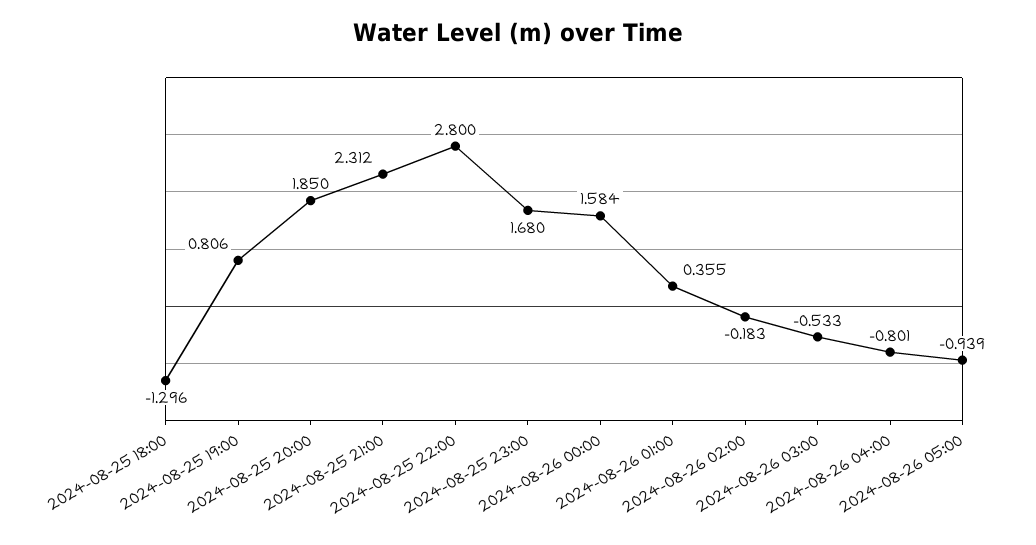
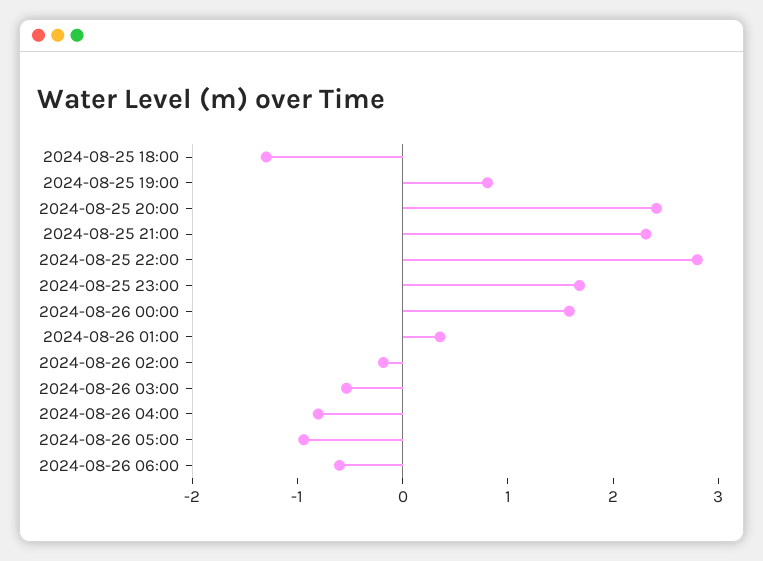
2024-08-25 20:00: 1.85 -> 2.4
2024-08-26 06:00: none -> -0.6

